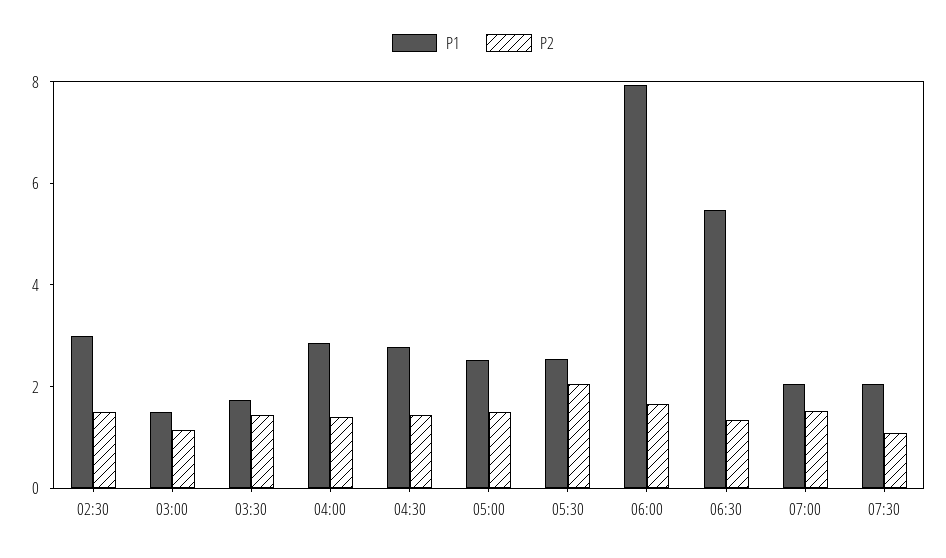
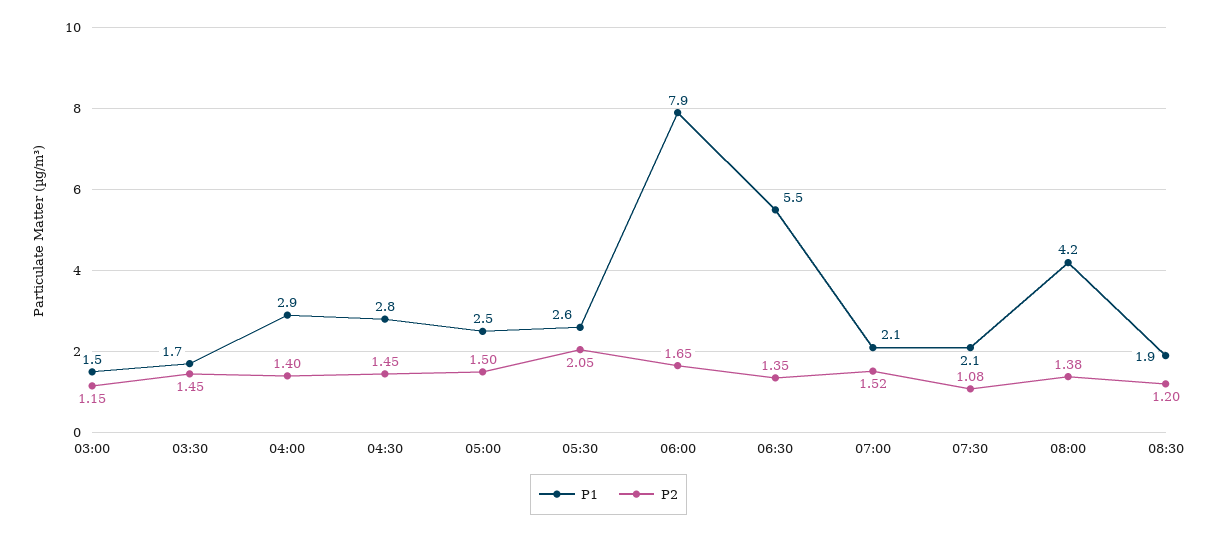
P1, 02:30: 3 -> none
P2, 02:30: 1.5 -> none
P1, 08:00: none -> 4.2
P2, 08:00: none -> 1.38
P1, 08:30: none -> 1.9
P2, 08:30: none -> 1.2

